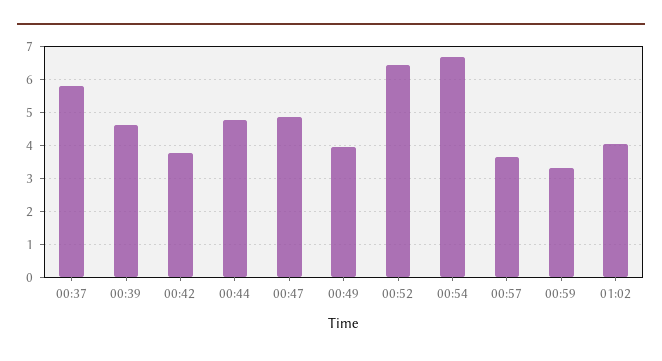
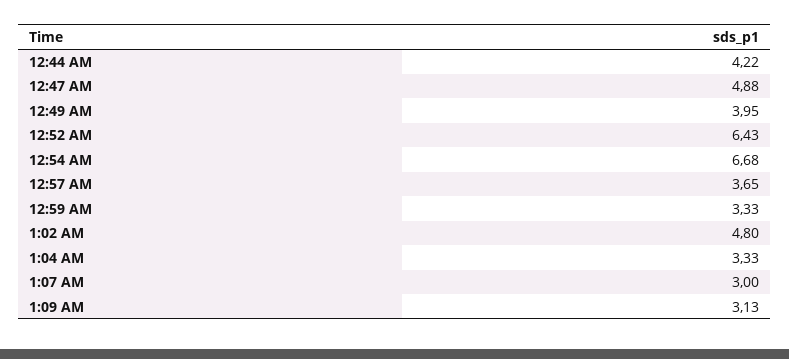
00:37: 5.8 -> none
00:39: 4.6 -> none
00:42: 3.8 -> none
00:44: 4.8 -> 4.22
01:02: 4 -> 4.8
1:04 AM: none -> 3.33
1:07 AM: none -> 3
1:09 AM: none -> 3.13

